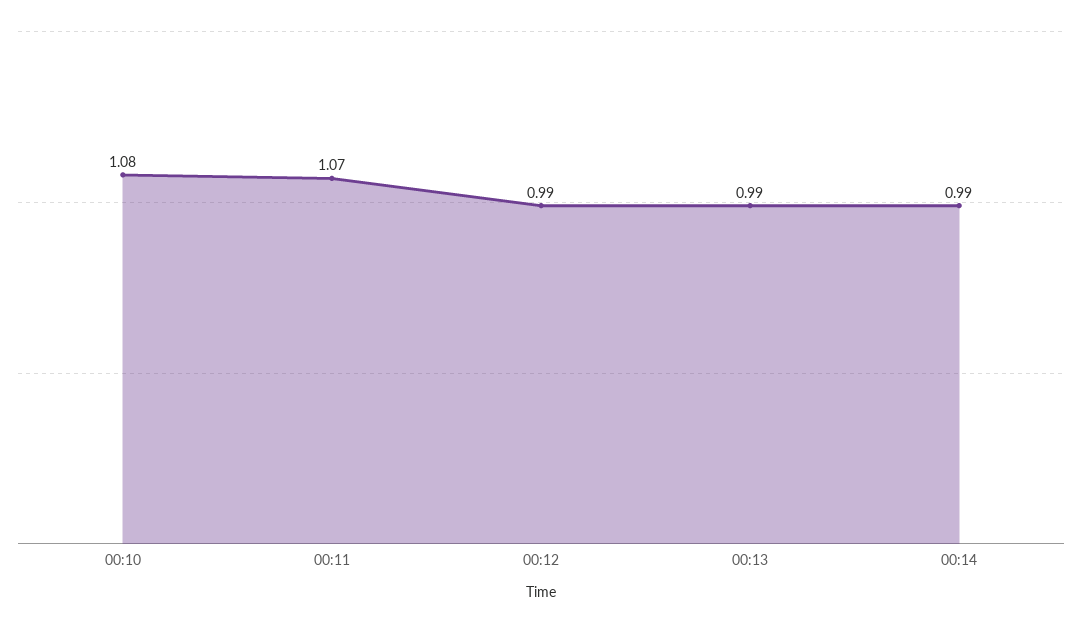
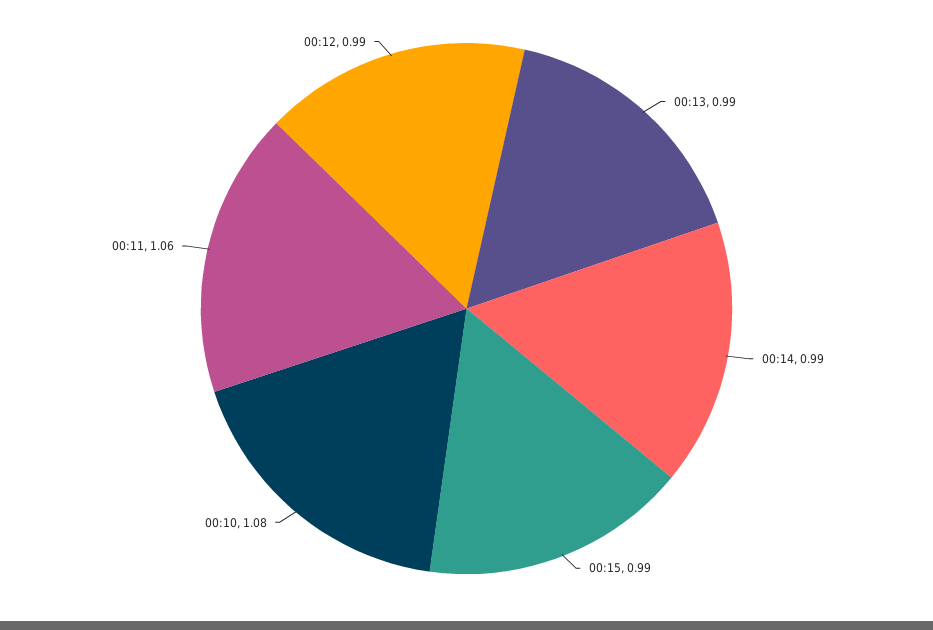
00:11: 1.07 -> 1.06
00:15: none -> 0.99

